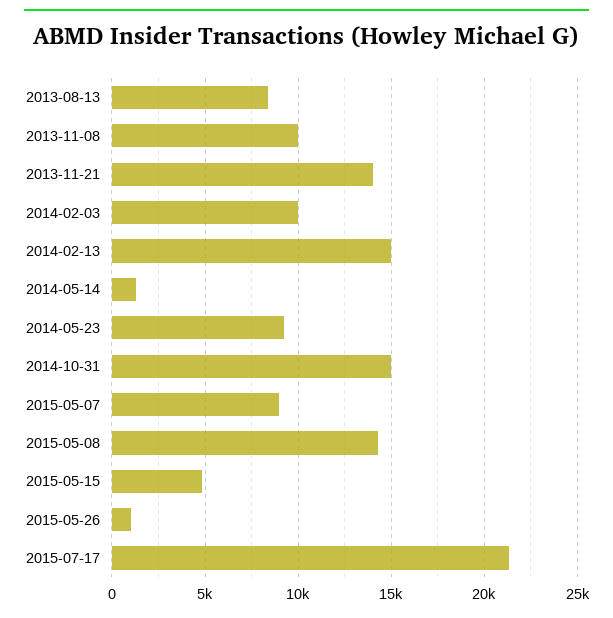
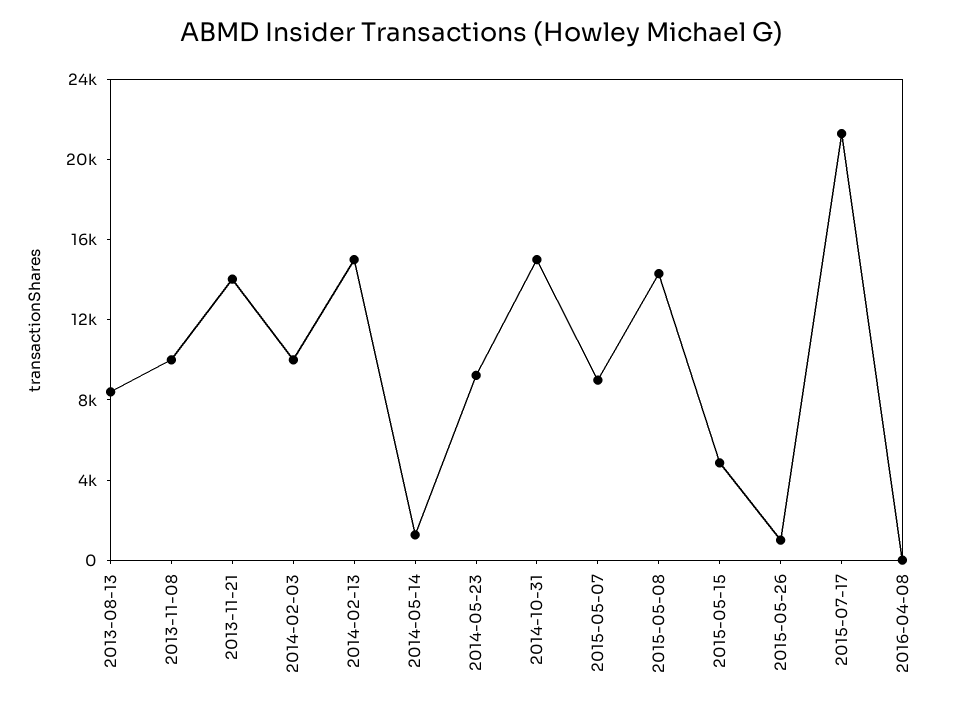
2016-04-08: none -> 0

